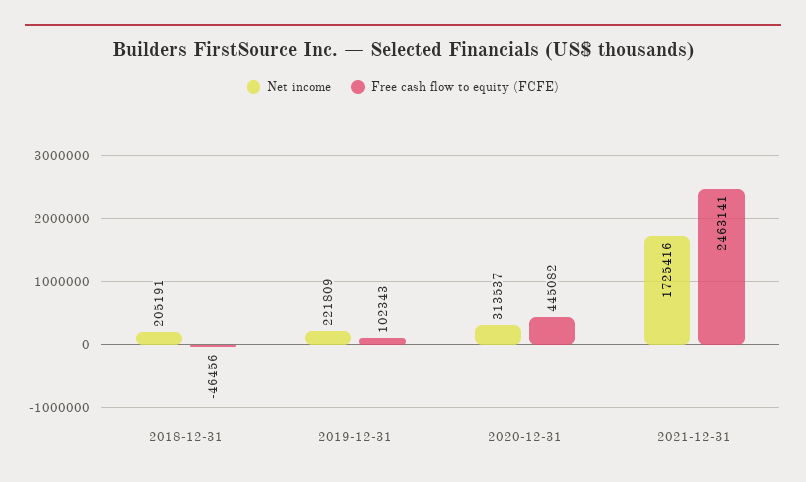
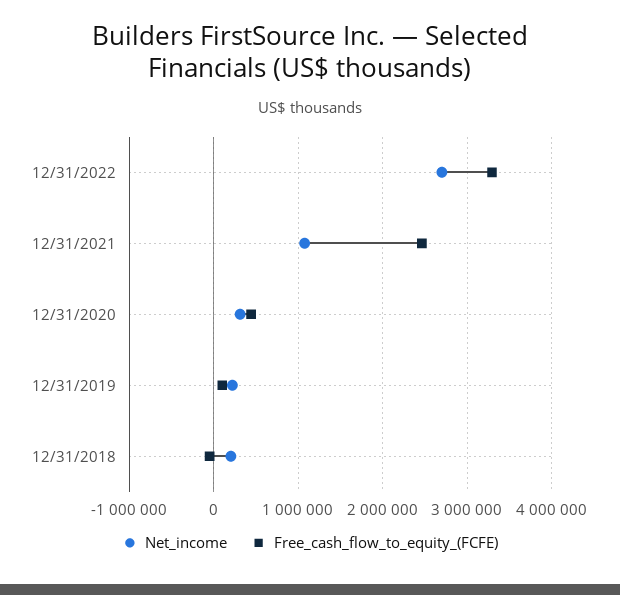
Net income, 2021-12-31: 1725416 -> 1100000
Net income, 12/31/2022: none -> 2700000
Free cash flow to equity (FCFE), 12/31/2022: none -> 3300000

